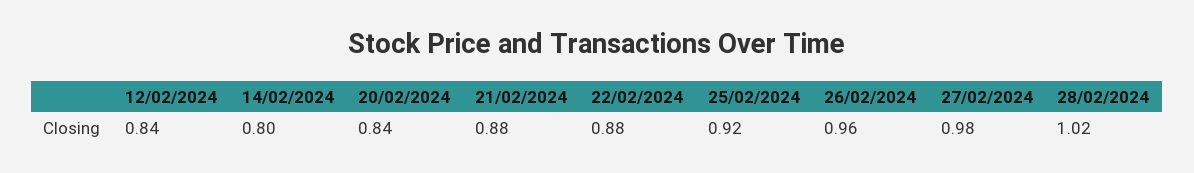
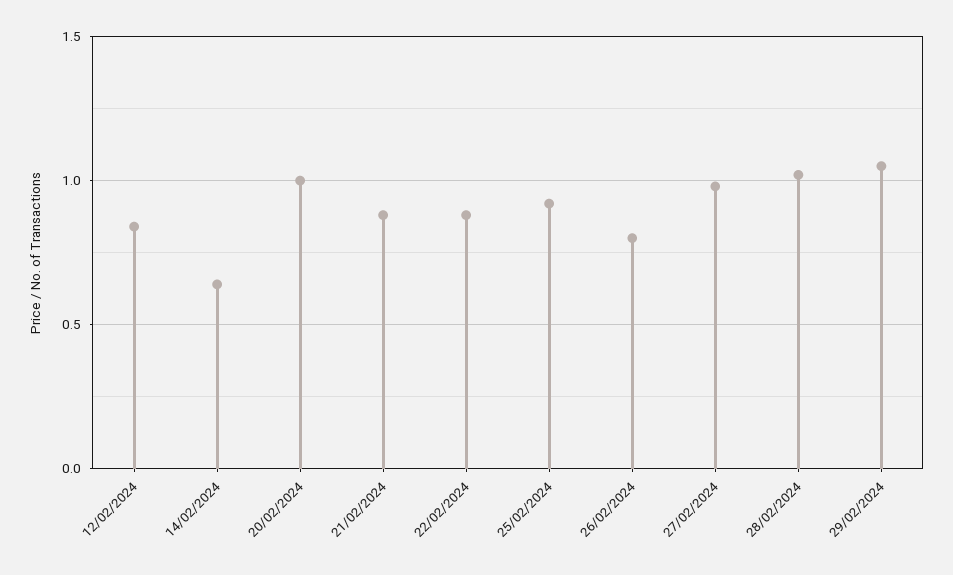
14/02/2024: 0.8 -> 0.65
20/02/2024: 0.84 -> 1
26/02/2024: 0.96 -> 0.8
29/02/2024: none -> 1.05

